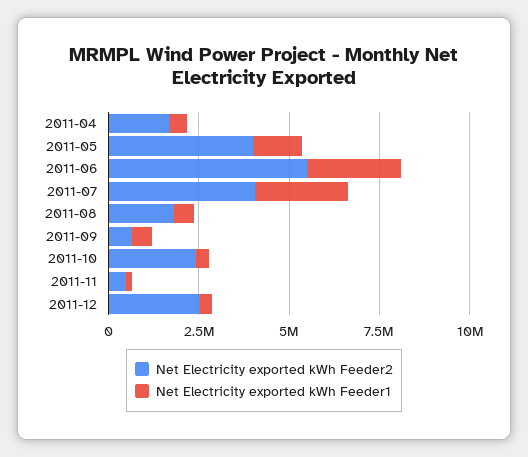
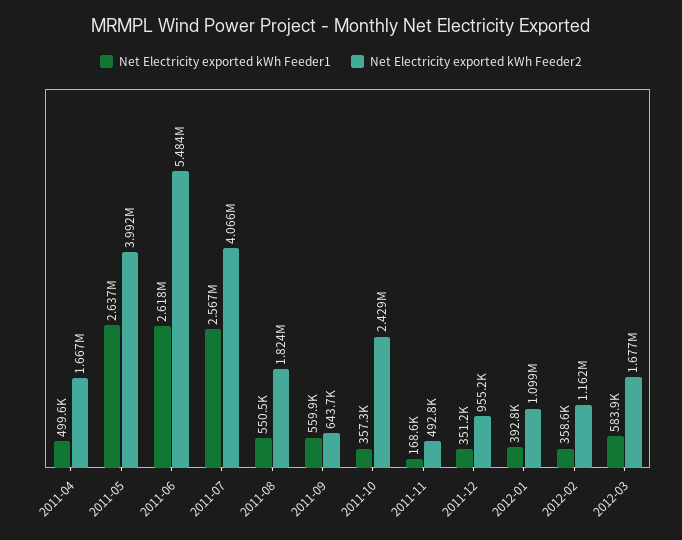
Net Electricity exported kWh Feeder1, 2011-05: 1500000 -> 2637000
Net Electricity exported kWh Feeder2, 2011-12: 2500000 -> 955200
Net Electricity exported kWh Feeder1, 2012-01: none -> 392800
Net Electricity exported kWh Feeder2, 2012-01: none -> 1099000
Net Electricity exported kWh Feeder1, 2012-02: none -> 358600
Net Electricity exported kWh Feeder2, 2012-02: none -> 1162000
Net Electricity exported kWh Feeder1, 2012-03: none -> 583900
Net Electricity exported kWh Feeder2, 2012-03: none -> 1677000

